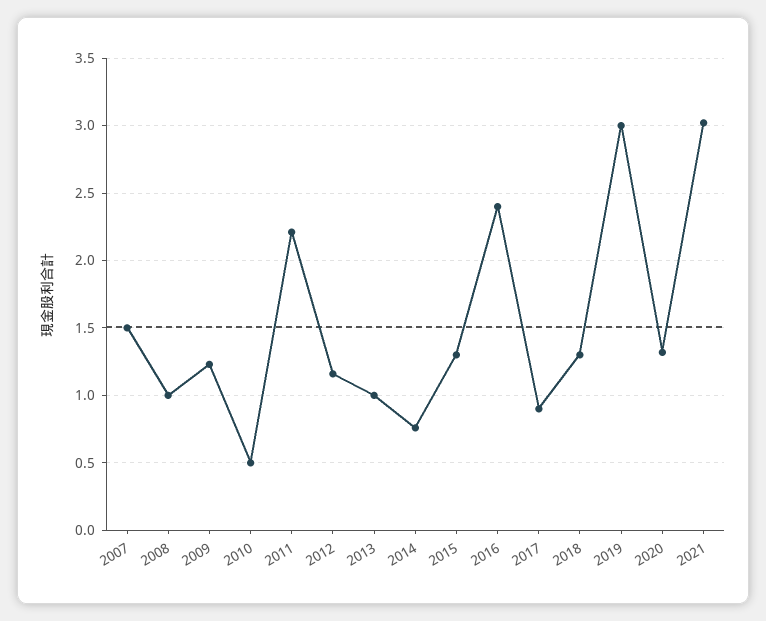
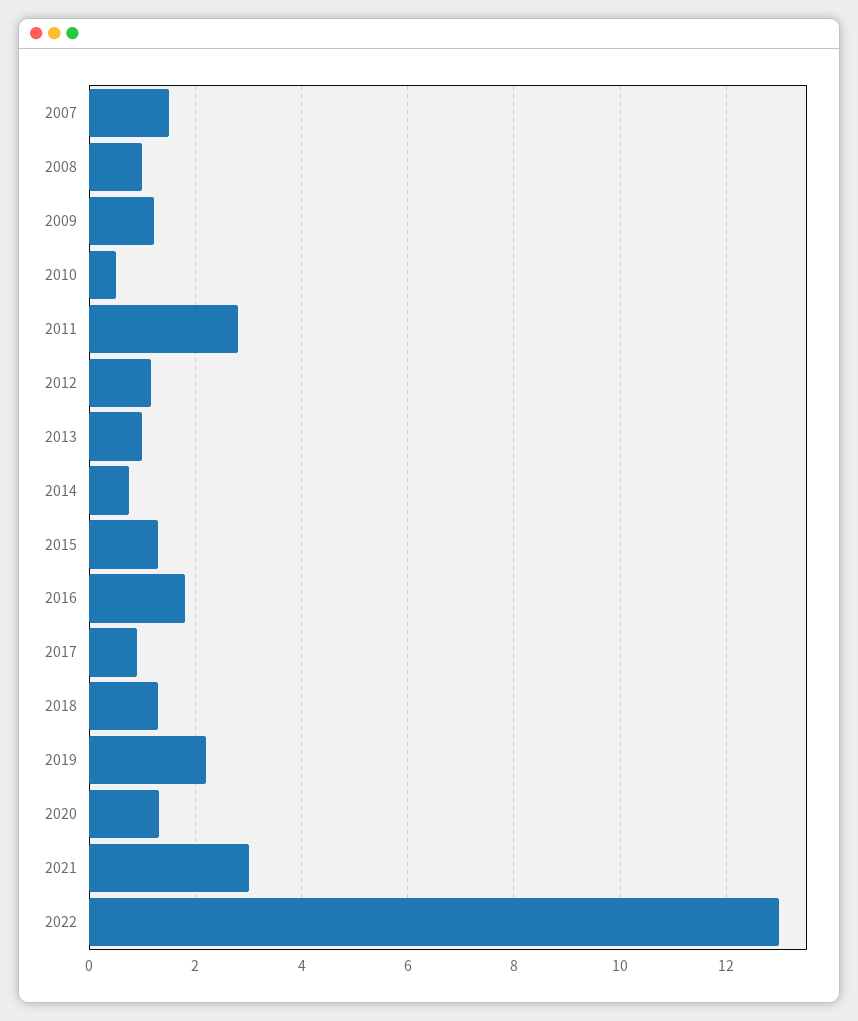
2011: 2.2 -> 2.8
2016: 2.4 -> 1.8
2019: 3 -> 2.2
2022: none -> 13

